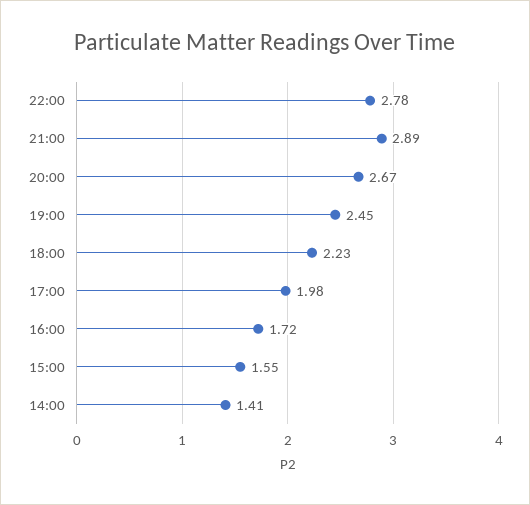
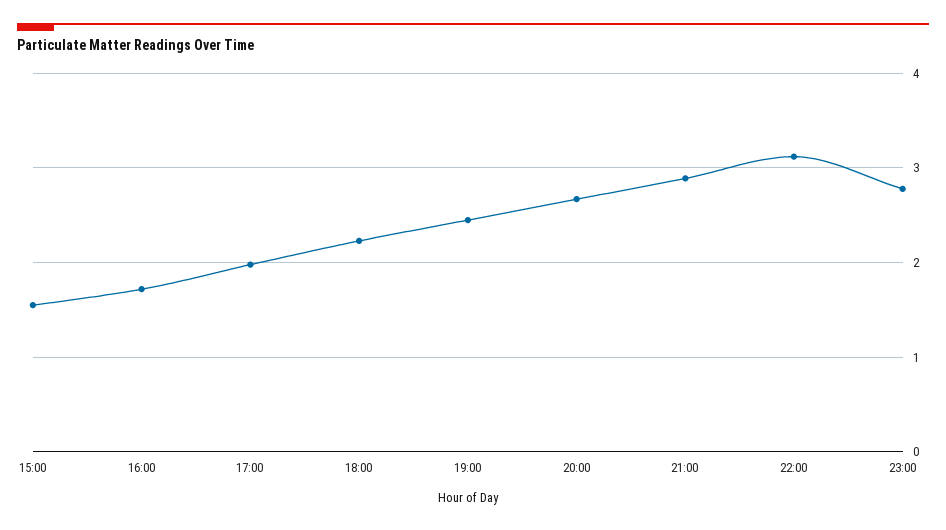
22:00: 2.78 -> 3.1
14:00: 1.41 -> none
23:00: none -> 2.8

